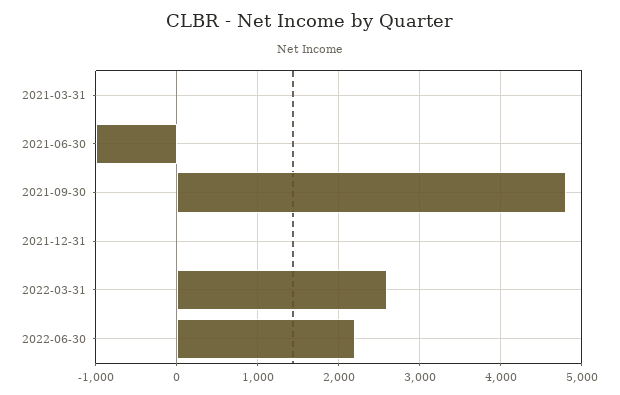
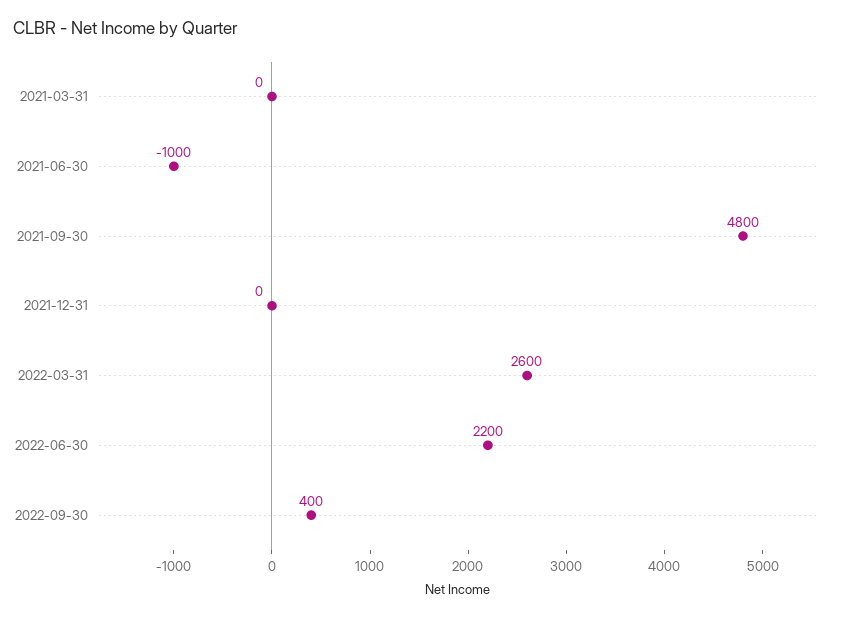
2022-09-30: none -> 400

